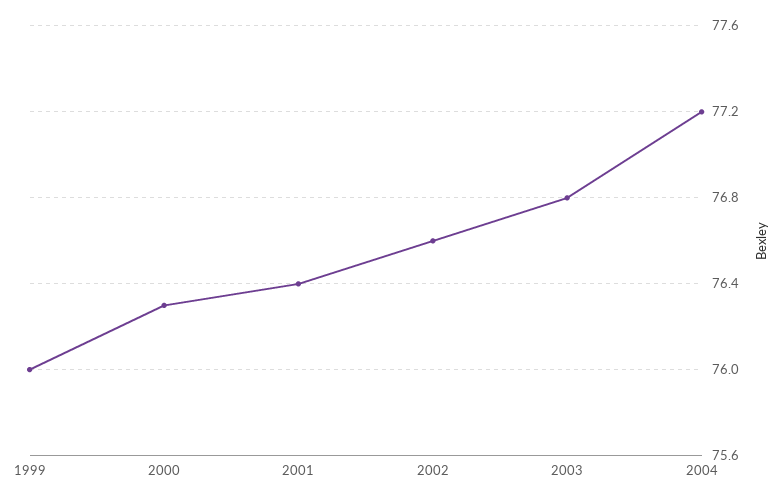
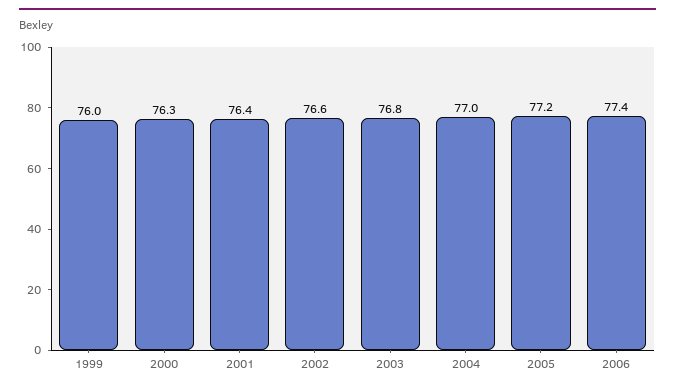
2004: 77.2 -> 77
2005: none -> 77.2
2006: none -> 77.4

